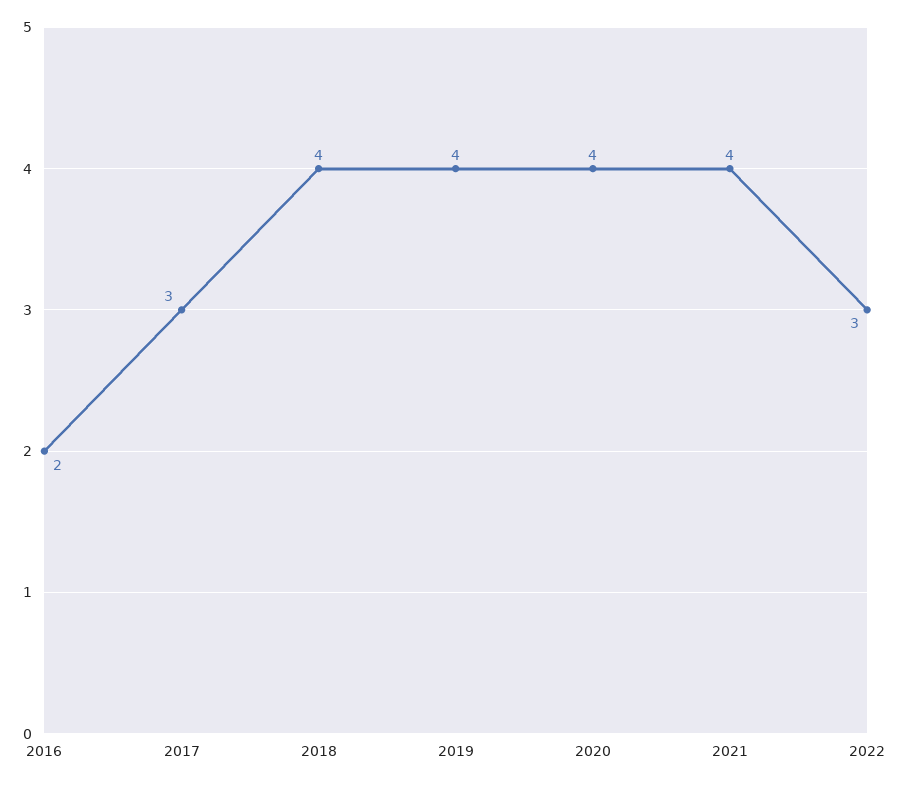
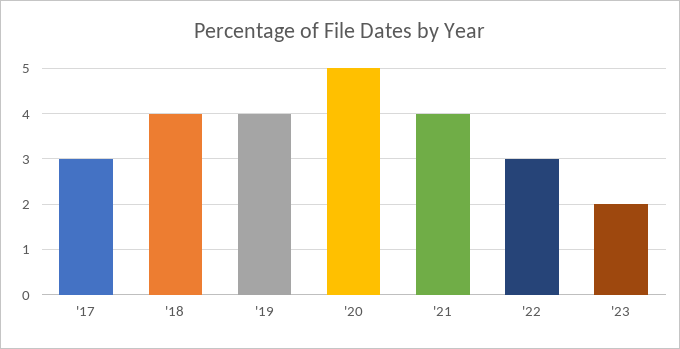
2016: 2 -> none
2020: 4 -> 5
'23: none -> 2

